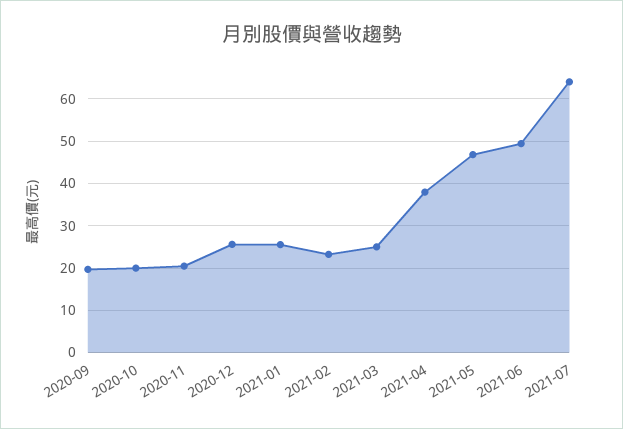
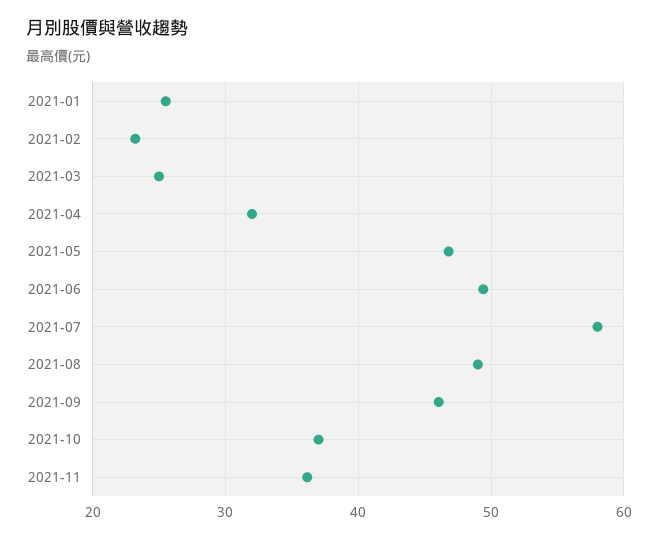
2020-09: 20 -> none
2020-10: 20 -> none
2020-11: 20 -> none
2020-12: 26 -> none
2021-04: 38 -> 32
2021-07: 64 -> 58
2021-08: none -> 49
2021-09: none -> 46
2021-10: none -> 37
2021-11: none -> 36

